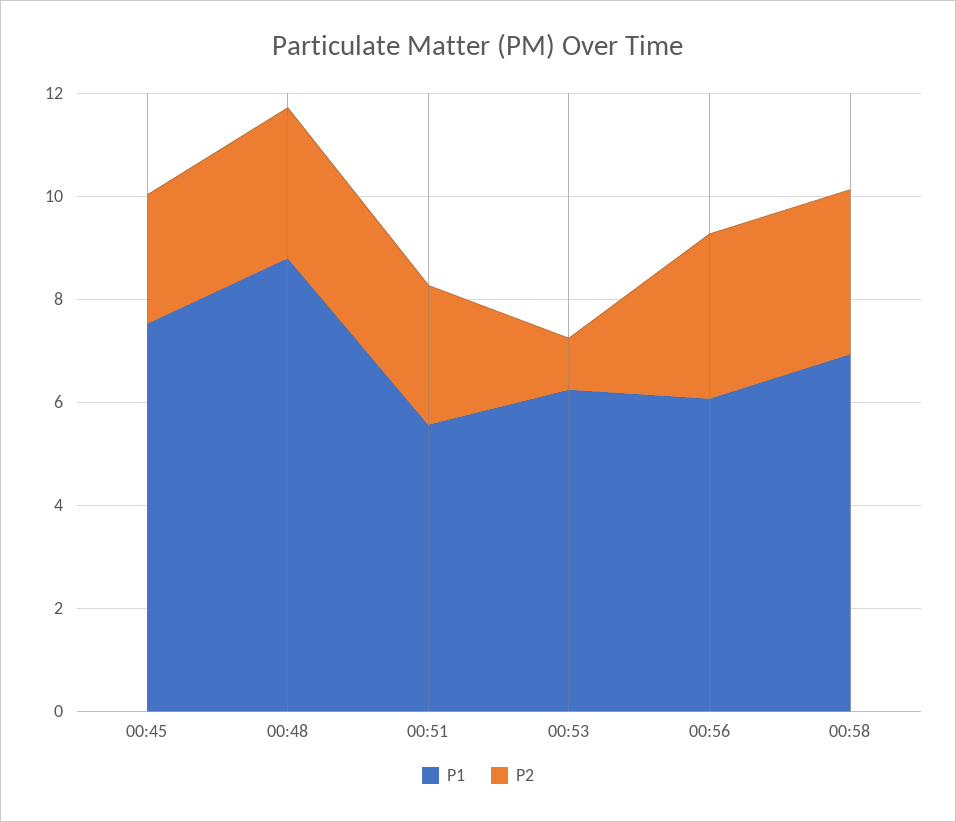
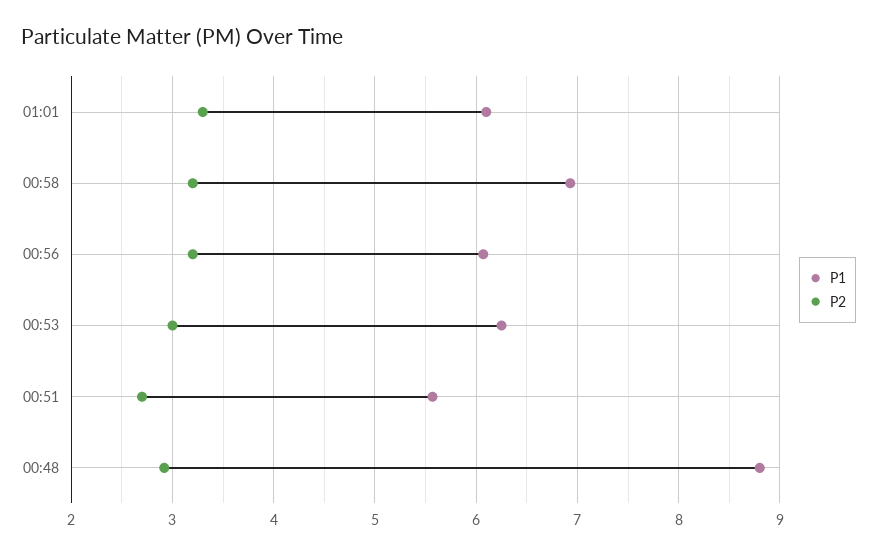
P1, 00:45: 7.5 -> none
P2, 00:45: 2.5 -> none
P2, 00:53: 1 -> 3
P1, 01:01: none -> 6.1
P2, 01:01: none -> 3.3

